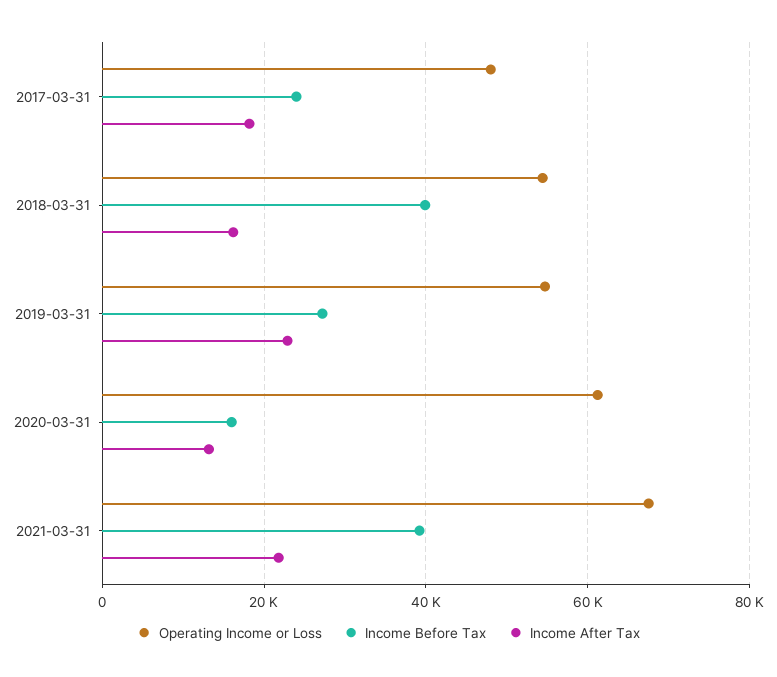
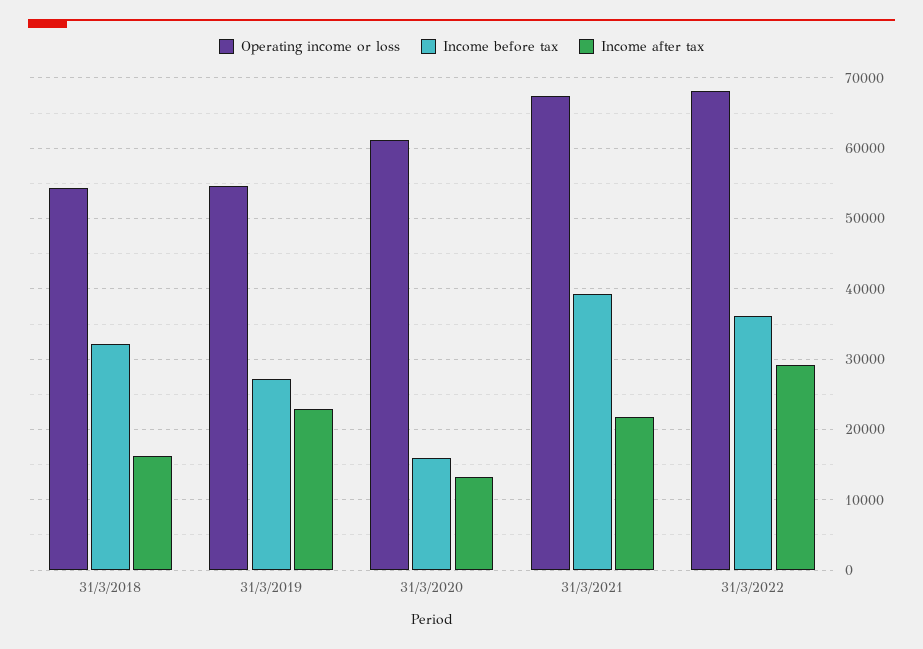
Operating Income or Loss, 2017-03-31: 48000 -> none
Income Before Tax, 2017-03-31: 24000 -> none
Income After Tax, 2017-03-31: 18000 -> none
Income Before Tax, 2018-03-31: 40000 -> 32000
Operating Income or Loss, 31/3/2022: none -> 68000
Income Before Tax, 31/3/2022: none -> 36000
Income After Tax, 31/3/2022: none -> 29000

